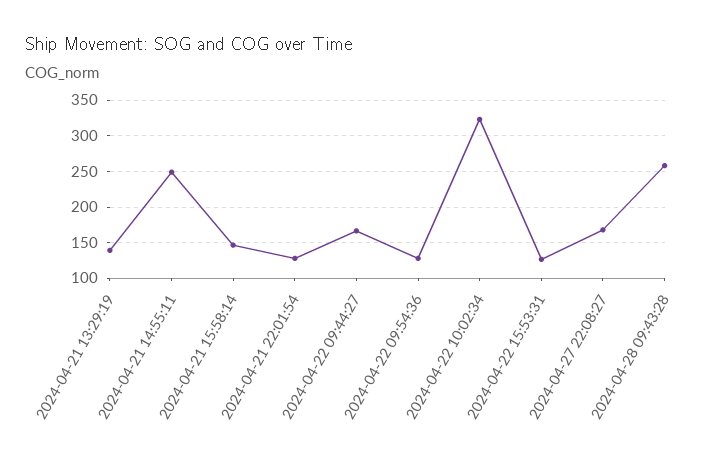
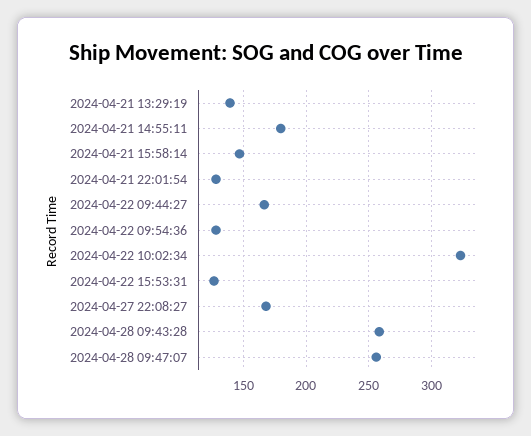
2024-04-21 14:55:11: 250 -> 180
2024-04-28 09:47:07: none -> 255

